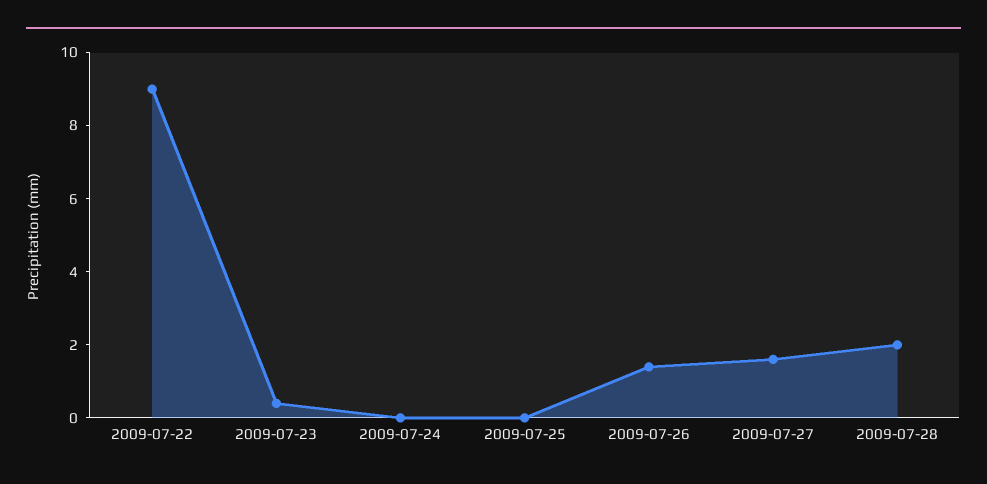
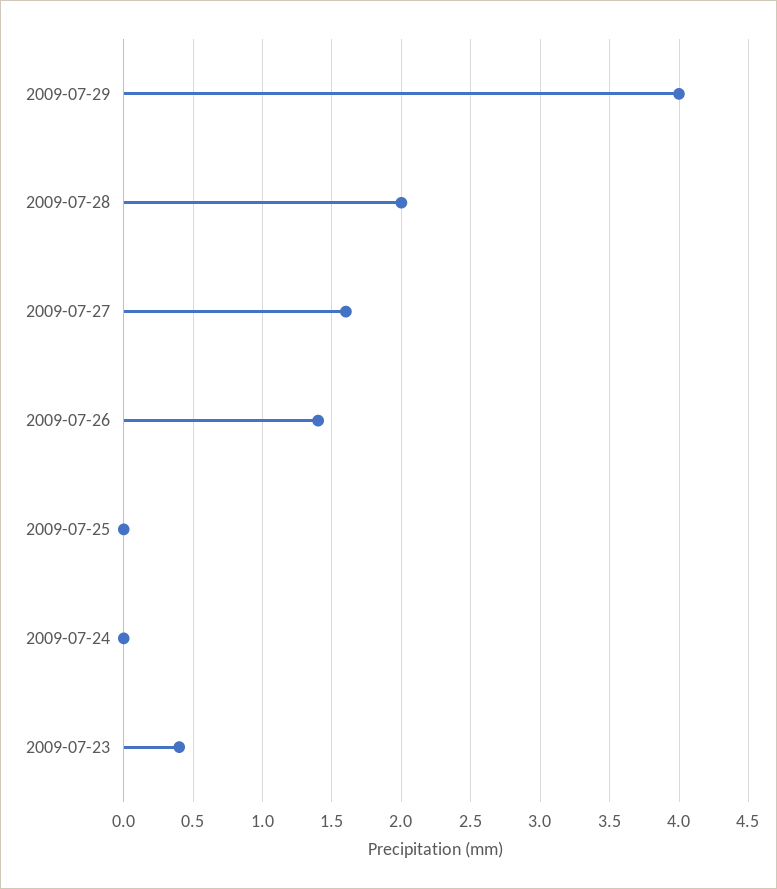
2009-07-22: 9 -> none
2009-07-29: none -> 4

